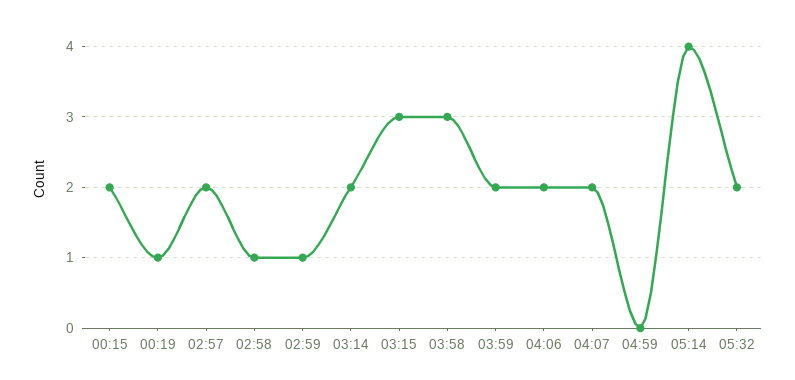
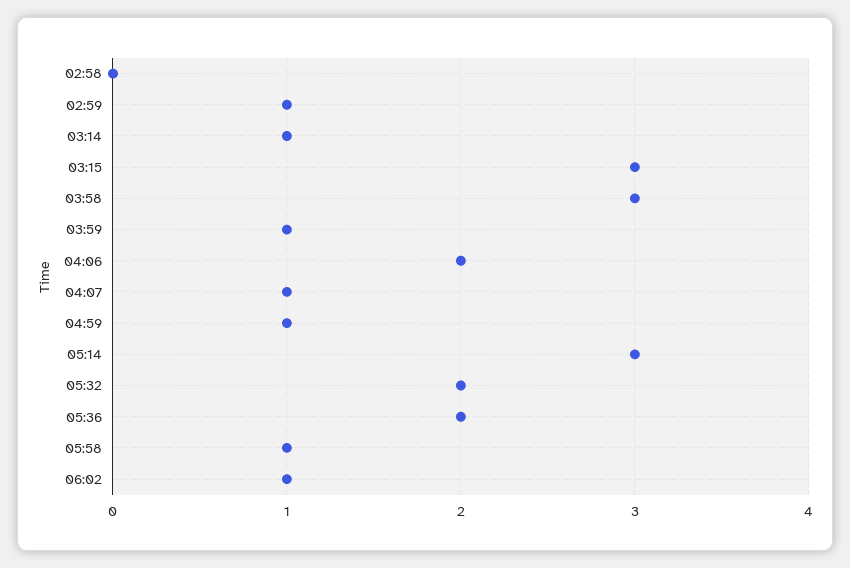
00:15: 2 -> none
00:19: 1 -> none
02:57: 2 -> none
02:58: 1 -> 0
03:14: 2 -> 1
03:59: 2 -> 1
04:07: 2 -> 1
04:59: 0 -> 1
05:14: 4 -> 3
05:36: none -> 2
05:58: none -> 1
06:02: none -> 1

